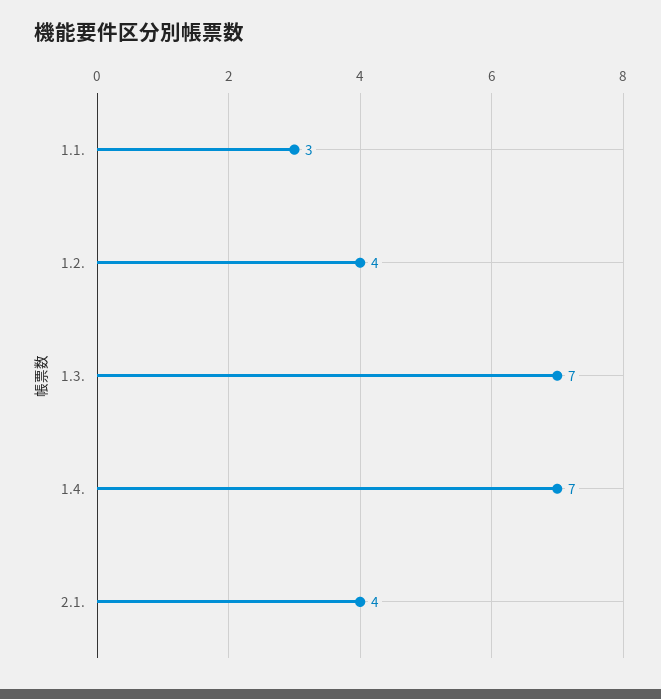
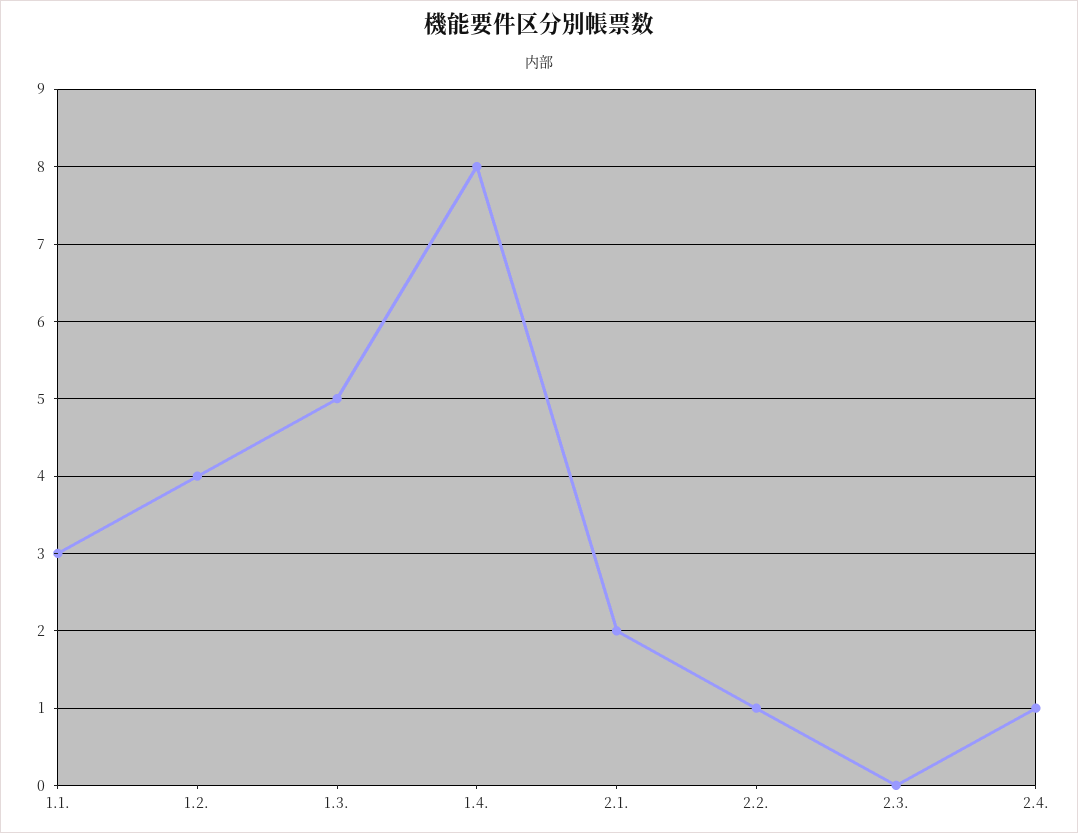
1.3.: 7 -> 5
1.4.: 7 -> 8
2.1.: 4 -> 2
2.2.: none -> 1
2.3.: none -> 0
2.4.: none -> 1

